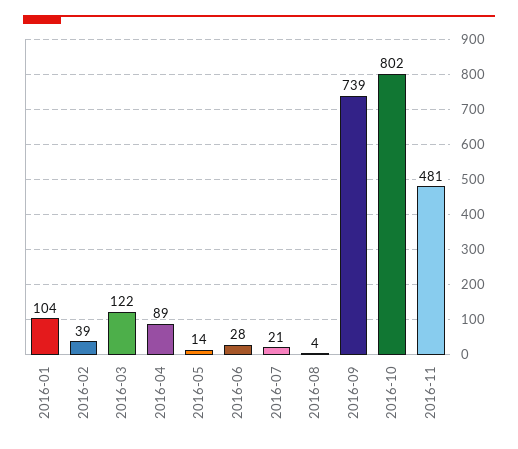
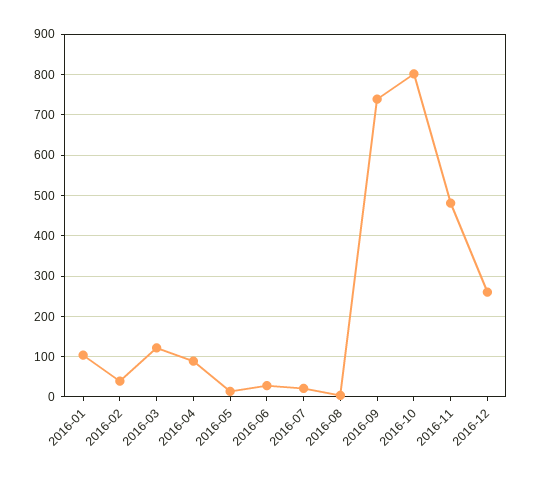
2016-12: none -> 260

